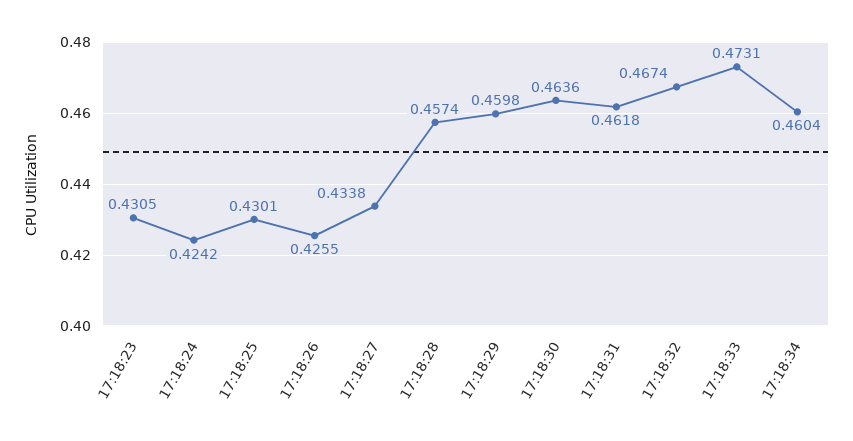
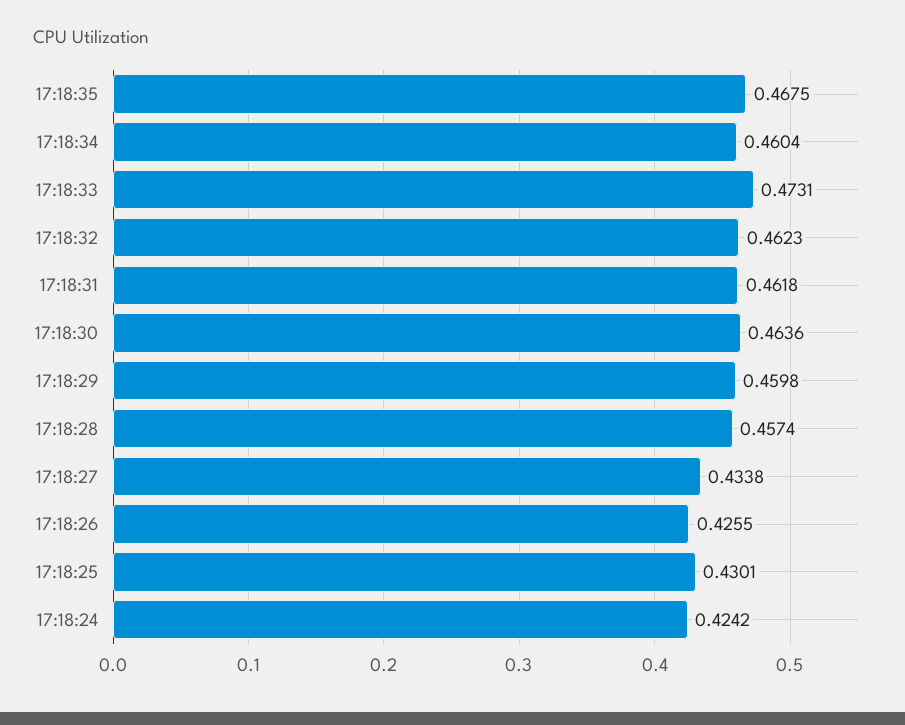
17:18:23: 0.4305 -> none
17:18:32: 0.4674 -> 0.4623
17:18:35: none -> 0.4675

